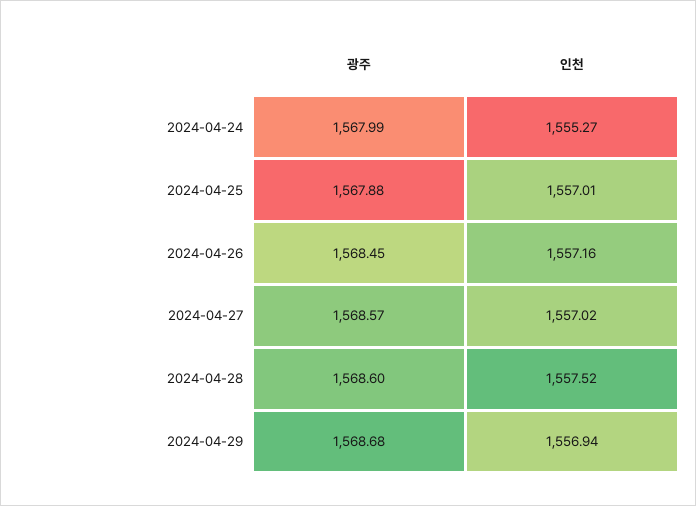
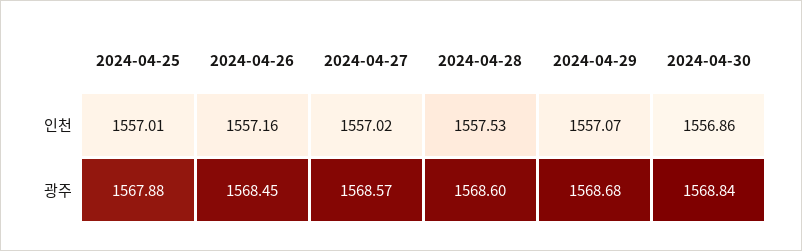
광주, 2024-04-24: 1567.99 -> none
인천, 2024-04-24: 1555.27 -> none
인천, 2024-04-28: 1557.52 -> 1557.53
인천, 2024-04-29: 1556.94 -> 1557.07
인천, 2024-04-30: none -> 1556.86
광주, 2024-04-30: none -> 1568.84

